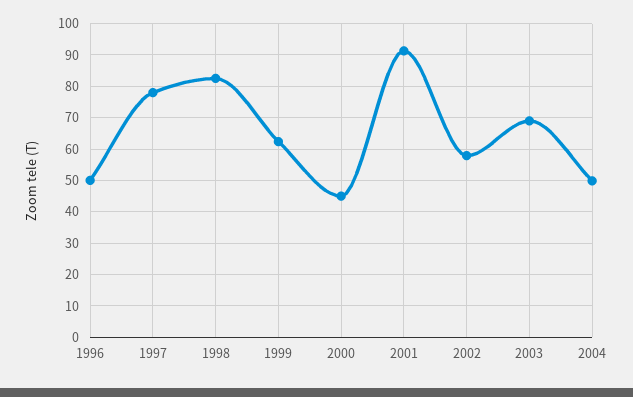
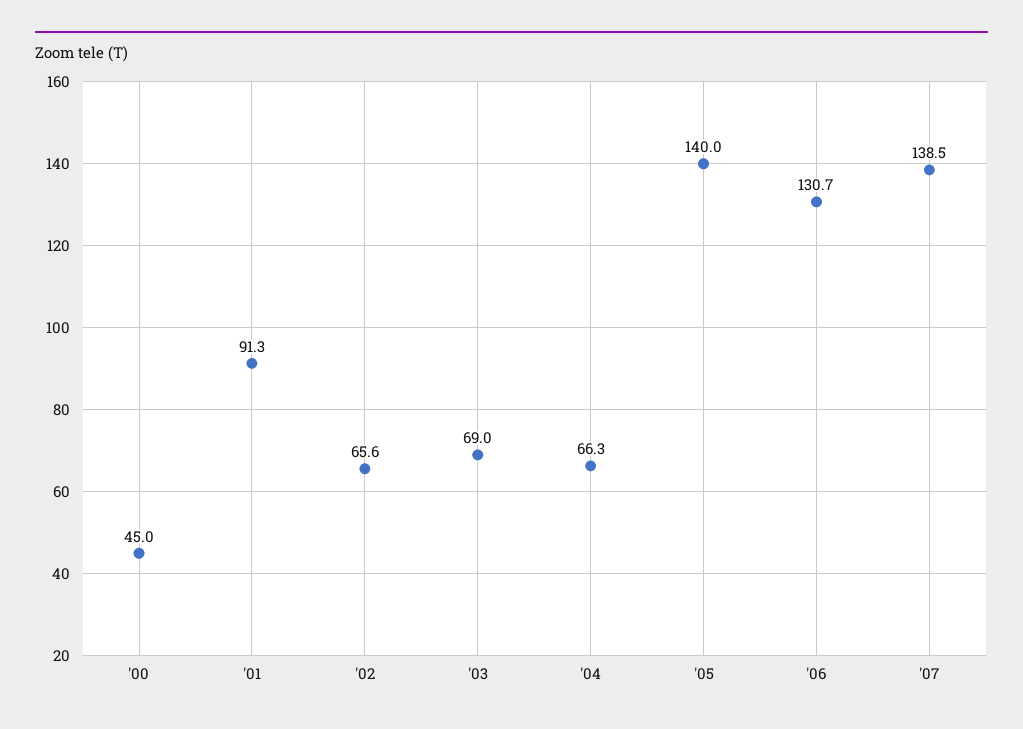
1996: 50 -> none
1997: 78 -> none
1998: 82 -> none
1999: 62 -> none
2002: 58 -> 65.6
2004: 50 -> 66.3
'05: none -> 140
'06: none -> 130.7
'07: none -> 138.5

